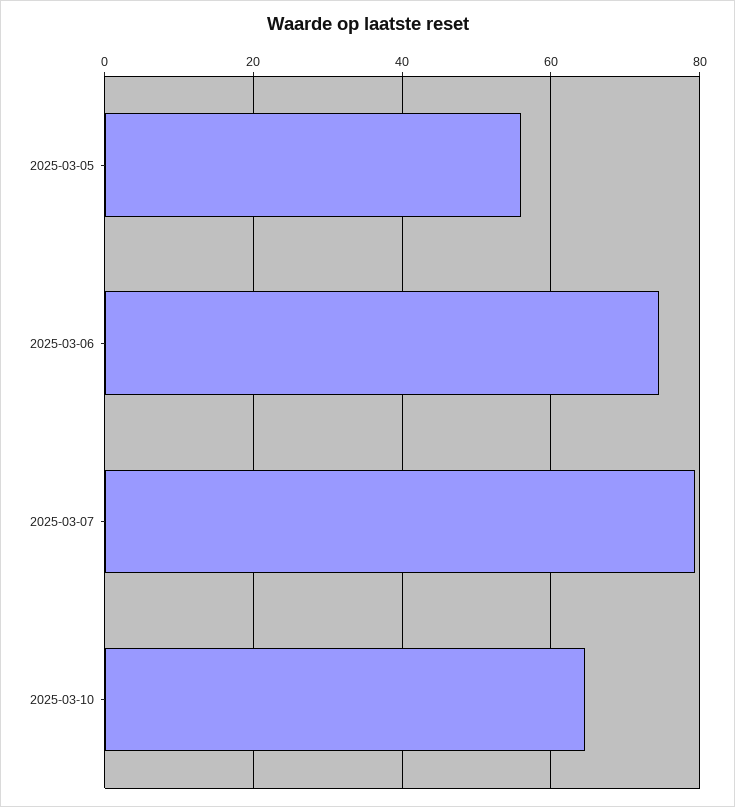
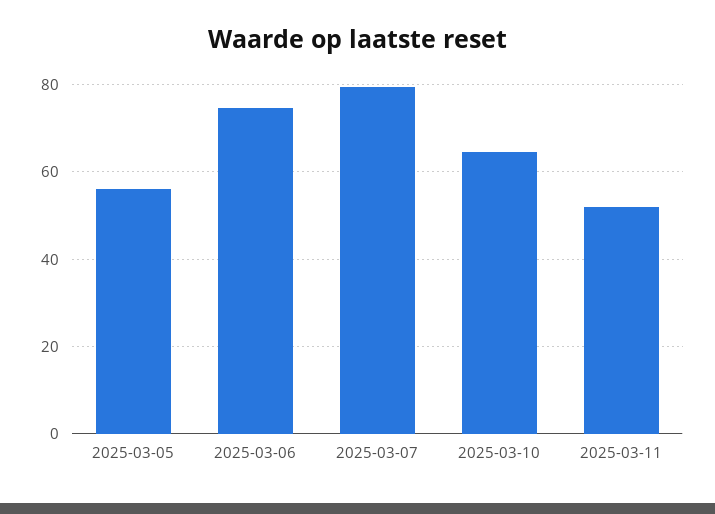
2025-03-11: none -> 52

